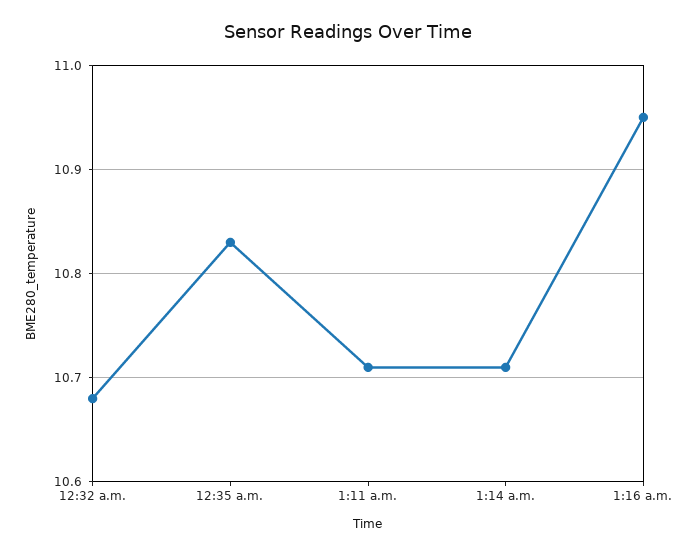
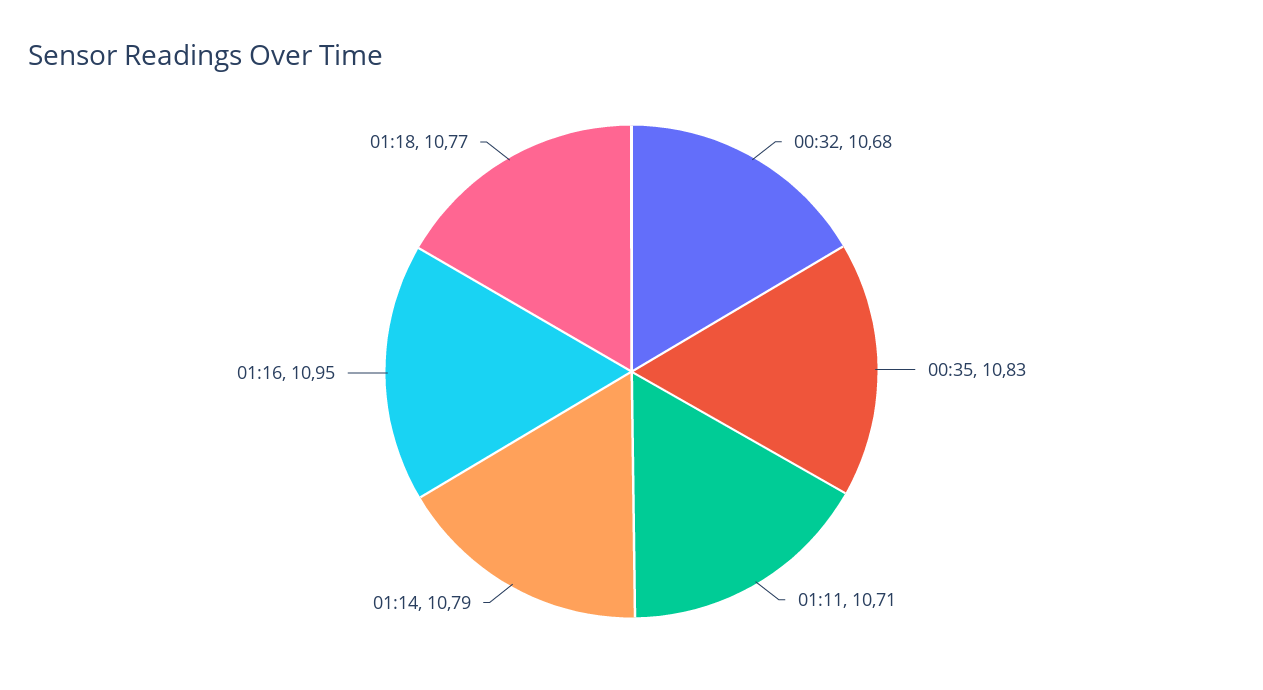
1:14 a.m.: 10.71 -> 10.79
01:18: none -> 10.77

